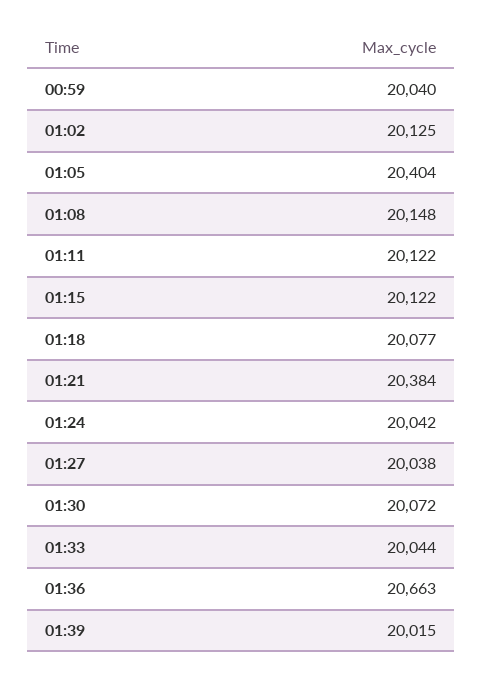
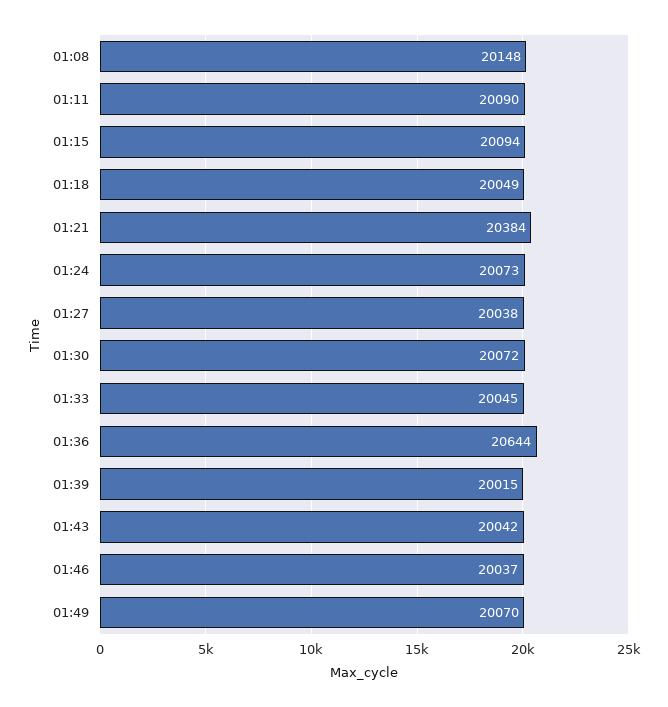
00:59: 20040 -> none
01:02: 20125 -> none
01:05: 20404 -> none
01:11: 20122 -> 20090
01:15: 20122 -> 20094
01:18: 20077 -> 20049
01:24: 20042 -> 20073
01:33: 20044 -> 20045
01:36: 20663 -> 20644
01:43: none -> 20042
01:46: none -> 20037
01:49: none -> 20070

